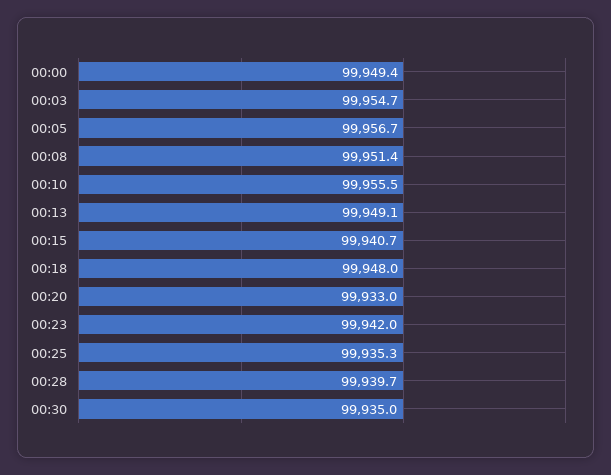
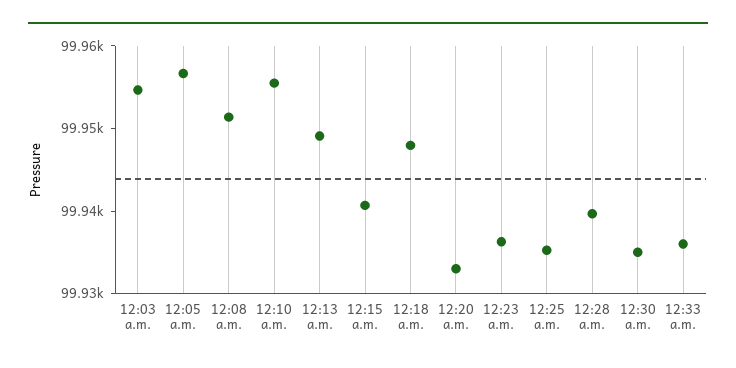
00:00: 99949.4 -> none
00:23: 99942 -> 99936
12:33 a.m.: none -> 99936

